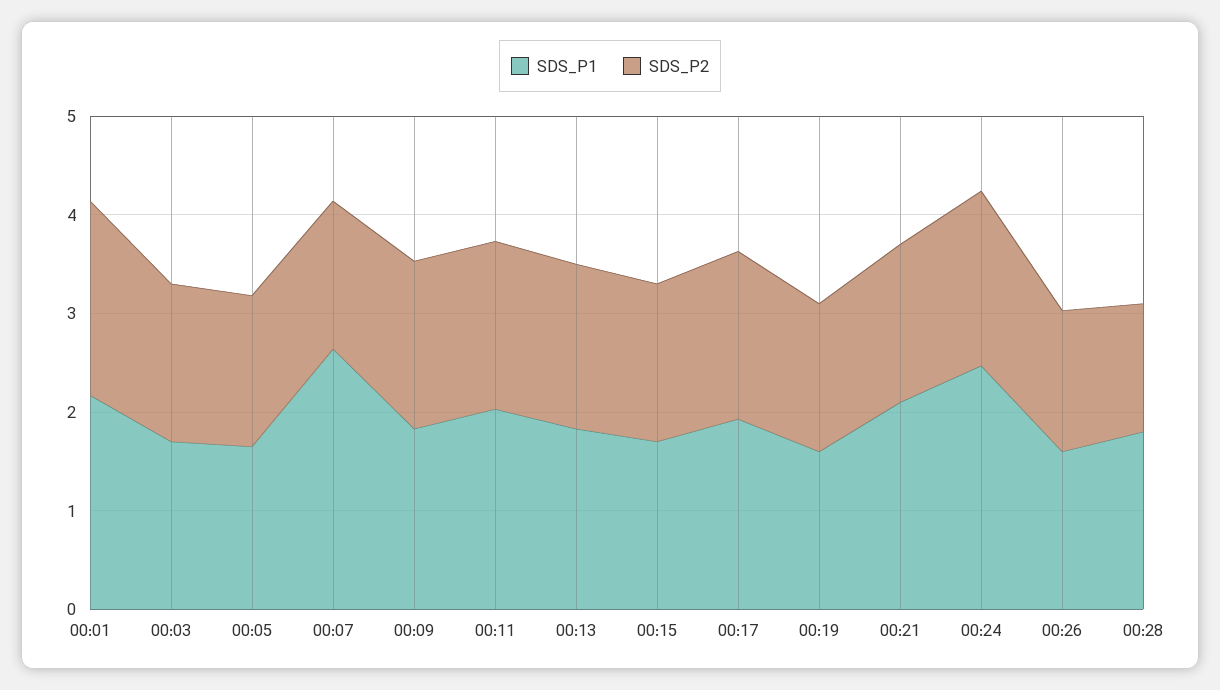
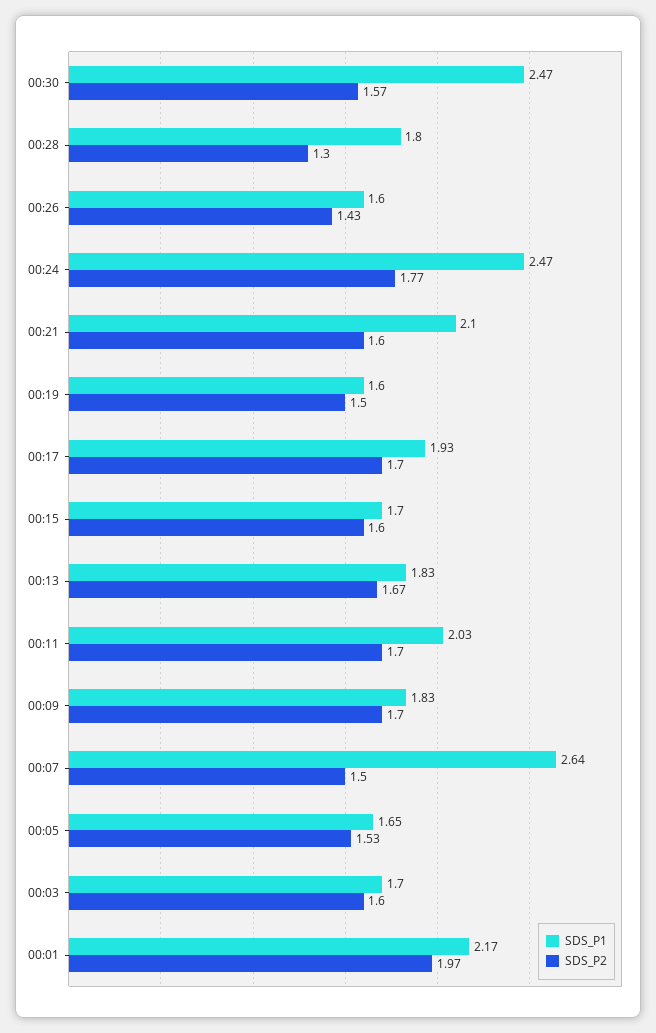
SDS_P1, 00:30: none -> 2.47
SDS_P2, 00:30: none -> 1.57

